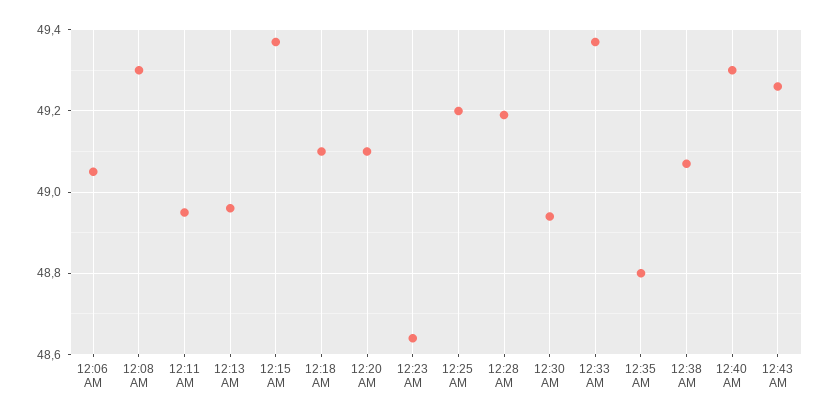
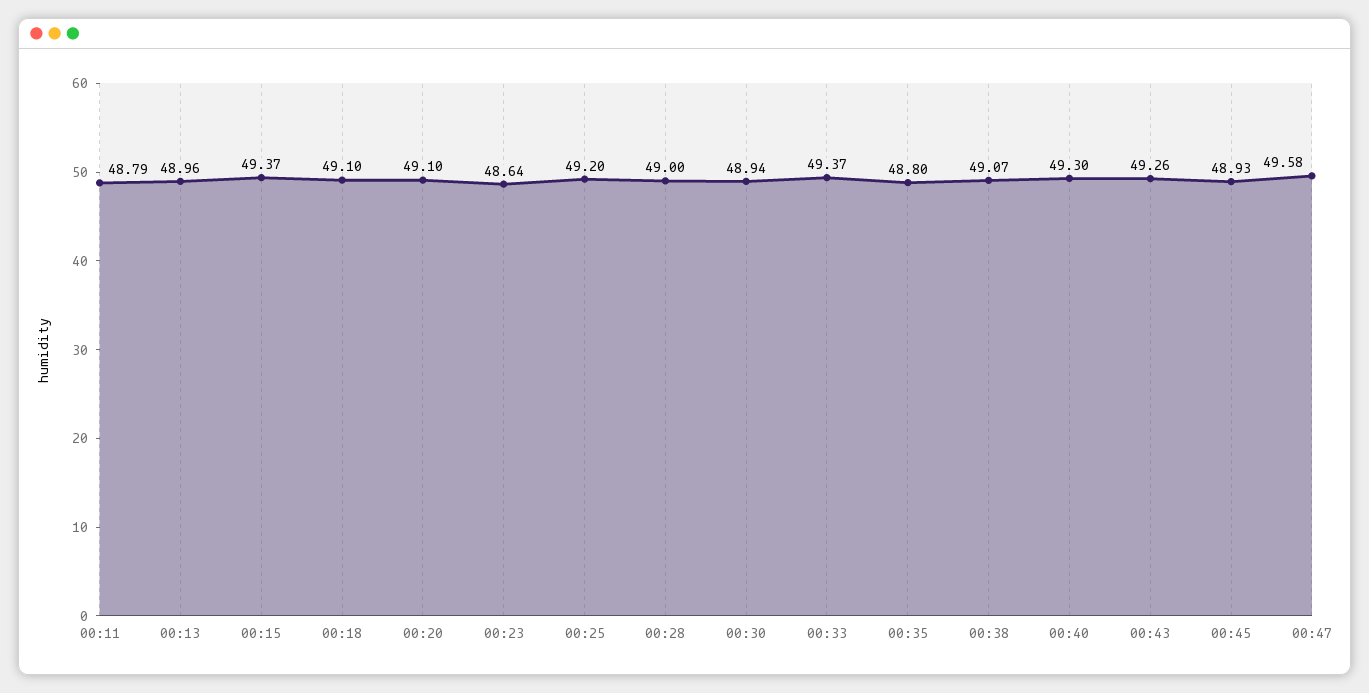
12:06 AM: 49.05 -> none
12:08 AM: 49.3 -> none
12:11 AM: 48.95 -> 48.79
12:28 AM: 49.2 -> 49
00:45: none -> 48.93
00:47: none -> 49.58

